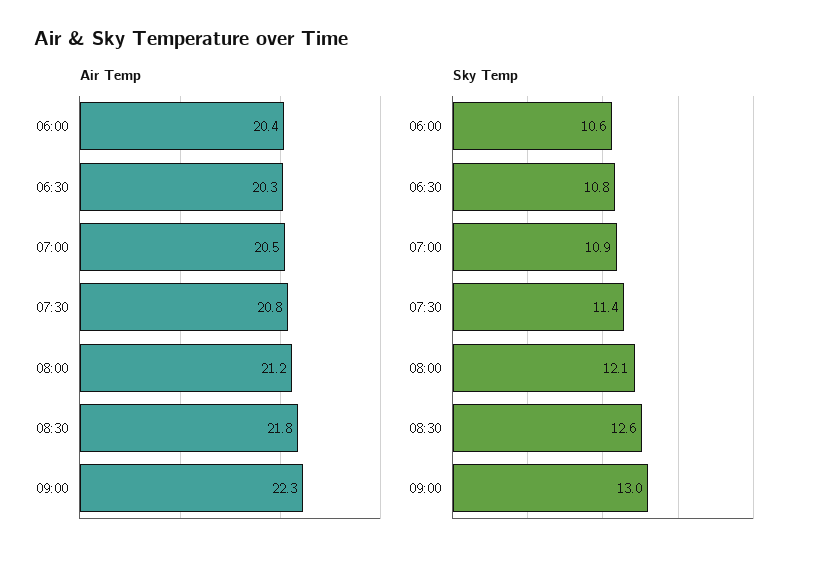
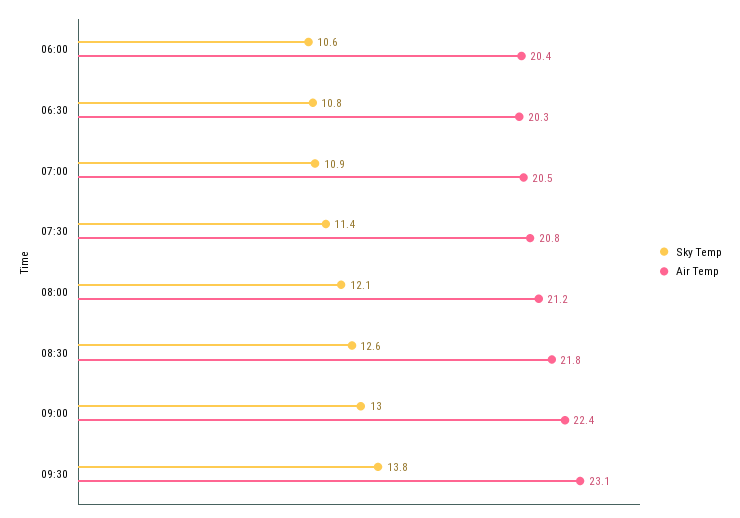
Air Temp, 09:00: 22.3 -> 22.4
Sky Temp, 09:30: none -> 13.8
Air Temp, 09:30: none -> 23.1

